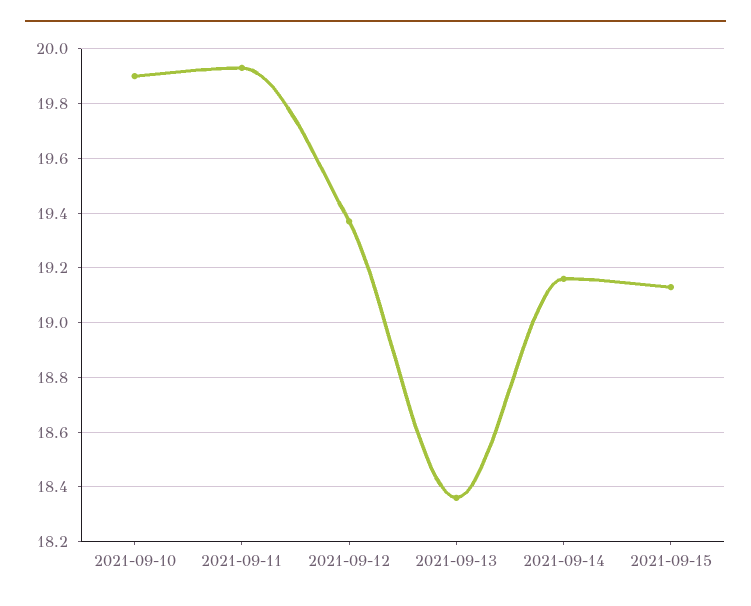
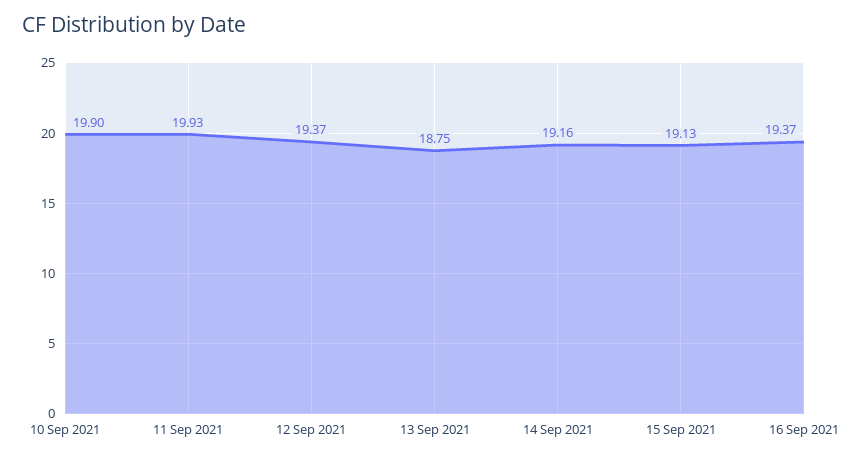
2021-09-13: 18.35 -> 18.75
16 Sep 2021: none -> 19.37

